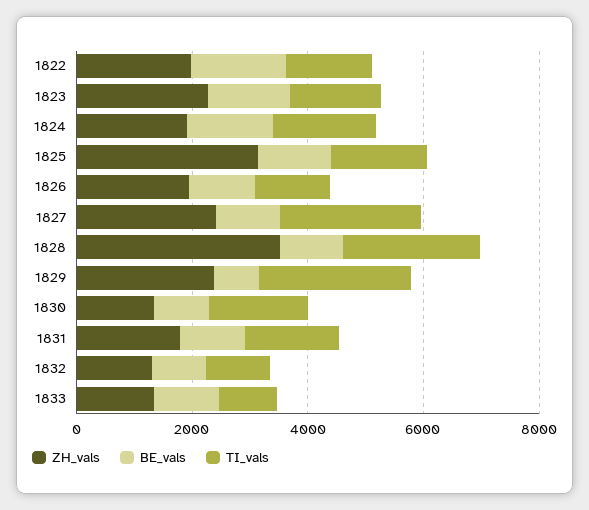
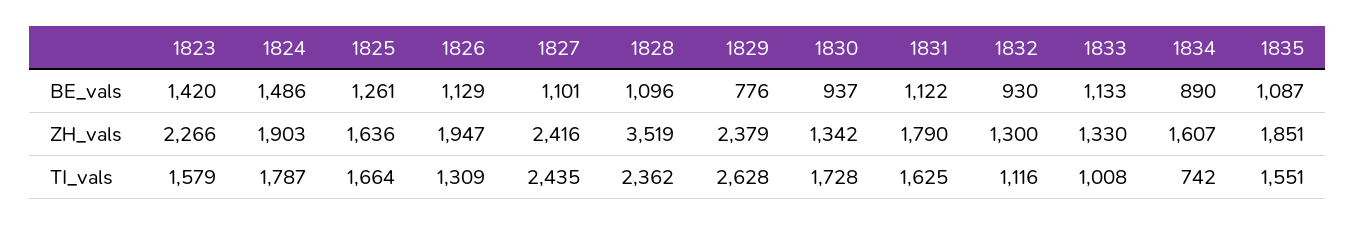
ZH_vals, 1822: 2000 -> none
BE_vals, 1822: 1500 -> none
TI_vals, 1822: 1500 -> none
ZH_vals, 1825: 3000 -> 1636
BE_vals, 1834: none -> 890
BE_vals, 1835: none -> 1087
ZH_vals, 1834: none -> 1607
ZH_vals, 1835: none -> 1851
TI_vals, 1834: none -> 742
TI_vals, 1835: none -> 1551

